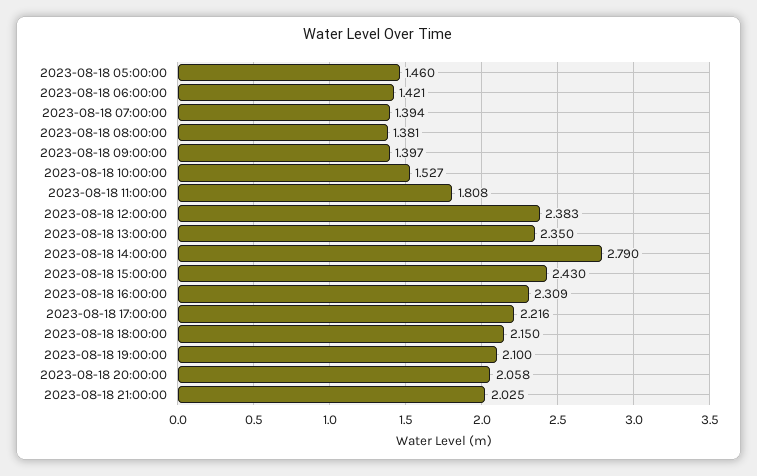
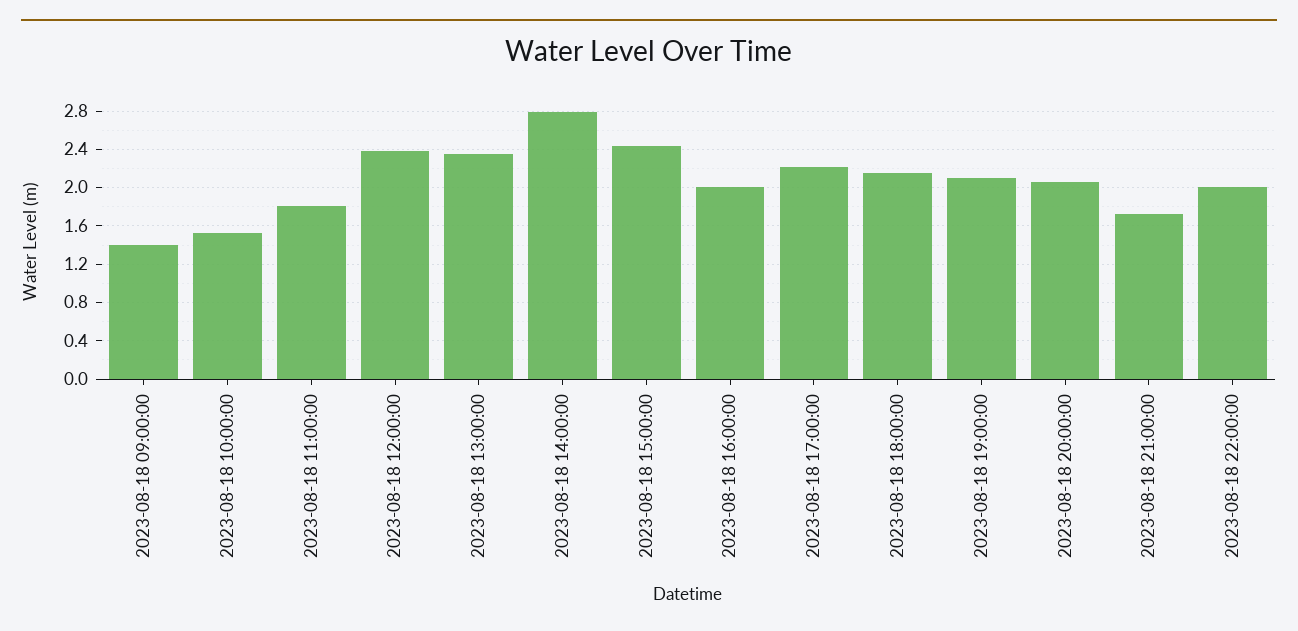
2023-08-18 05:00:00: 1.46 -> none
2023-08-18 06:00:00: 1.421 -> none
2023-08-18 07:00:00: 1.394 -> none
2023-08-18 08:00:00: 1.381 -> none
2023-08-18 16:00:00: 2.309 -> 2
2023-08-18 21:00:00: 2.025 -> 1.7
2023-08-18 22:00:00: none -> 2

